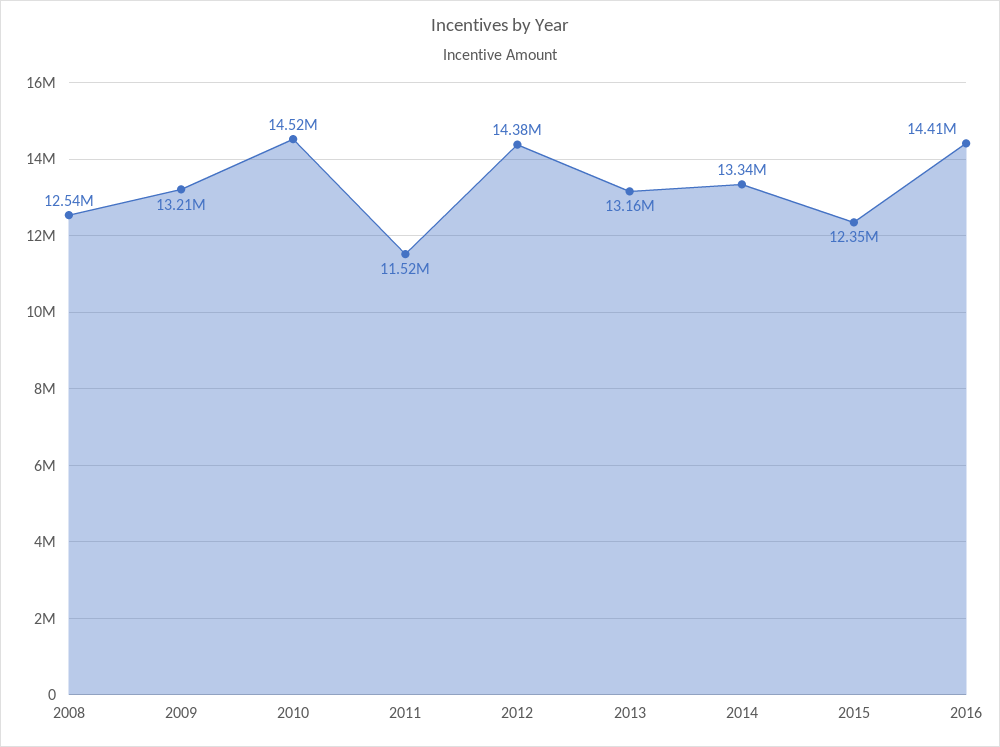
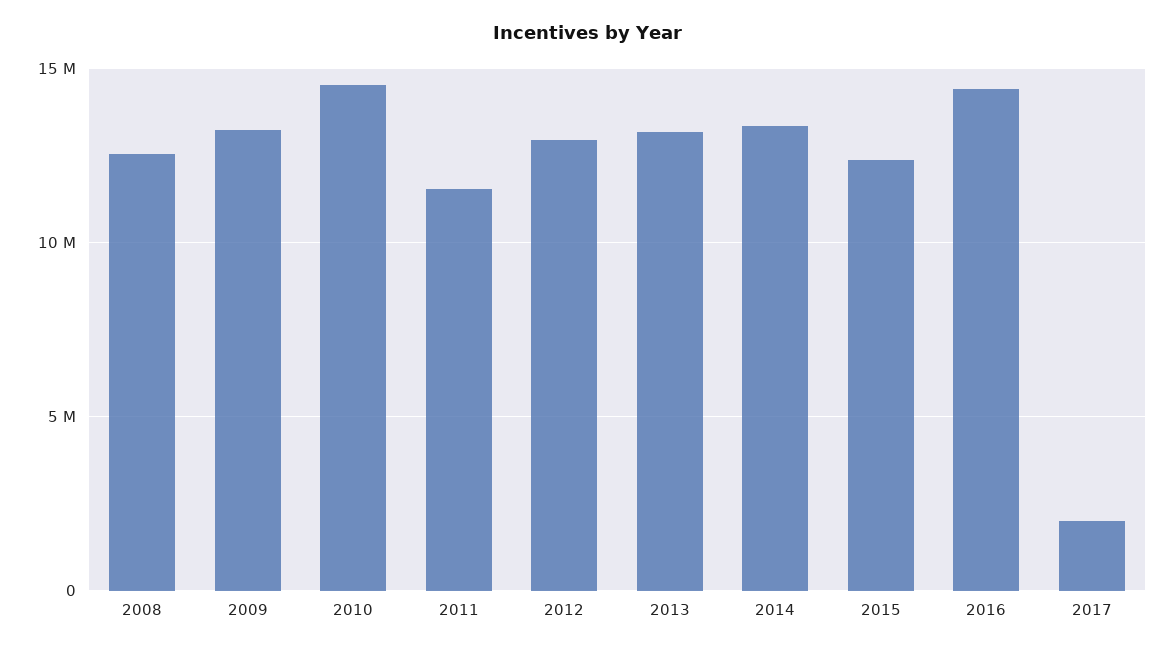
2012: 14380000 -> 13000000
2017: none -> 2000000

